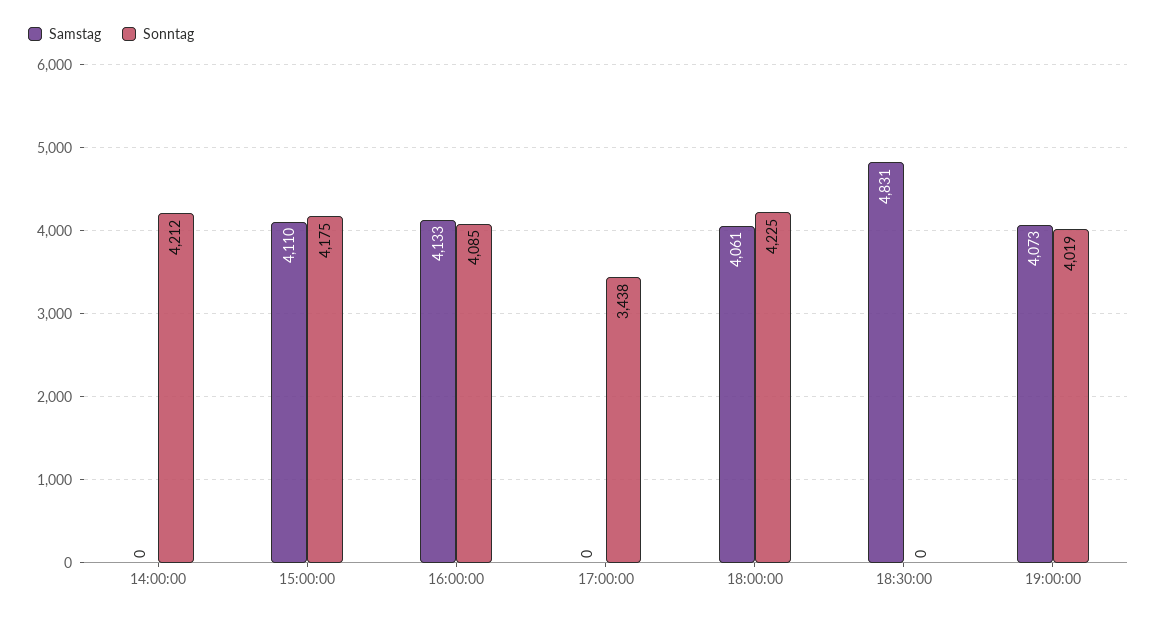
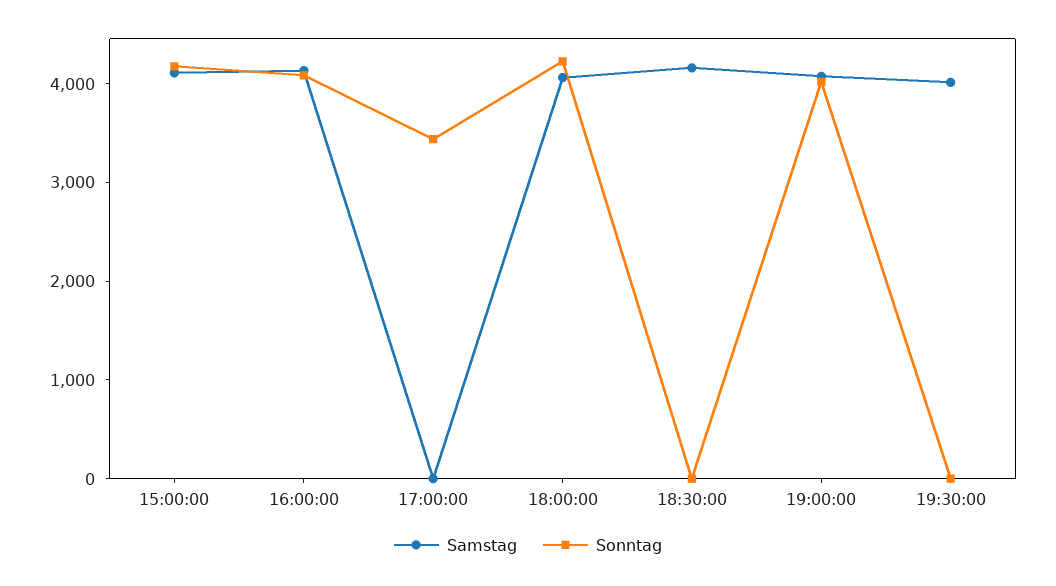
Samstag, 14:00:00: 0 -> none
Sonntag, 14:00:00: 4212 -> none
Samstag, 18:30:00: 4831 -> 4200
Samstag, 19:30:00: none -> 4000
Sonntag, 19:30:00: none -> 0

